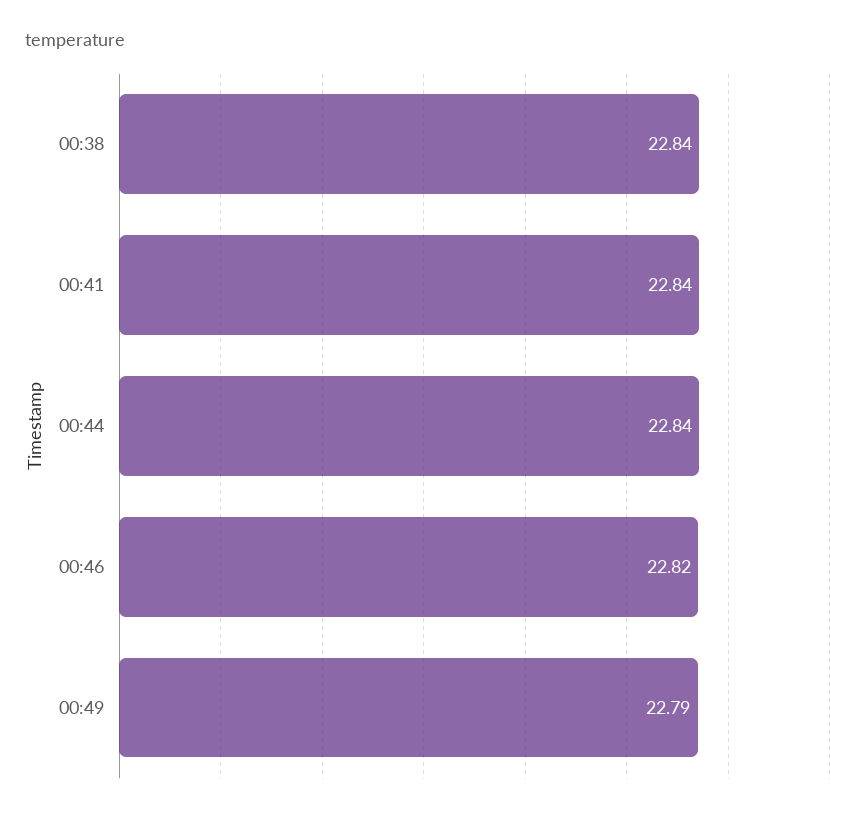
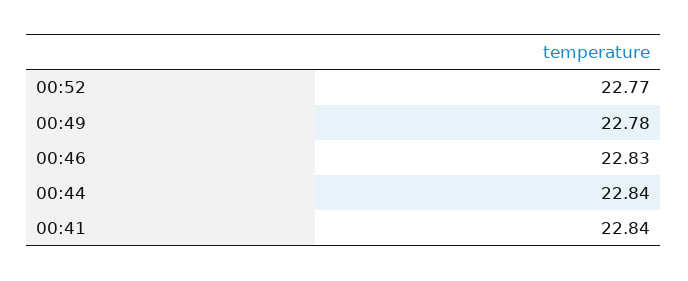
00:38: 22.84 -> none
00:46: 22.82 -> 22.83
00:49: 22.79 -> 22.78
00:52: none -> 22.77

